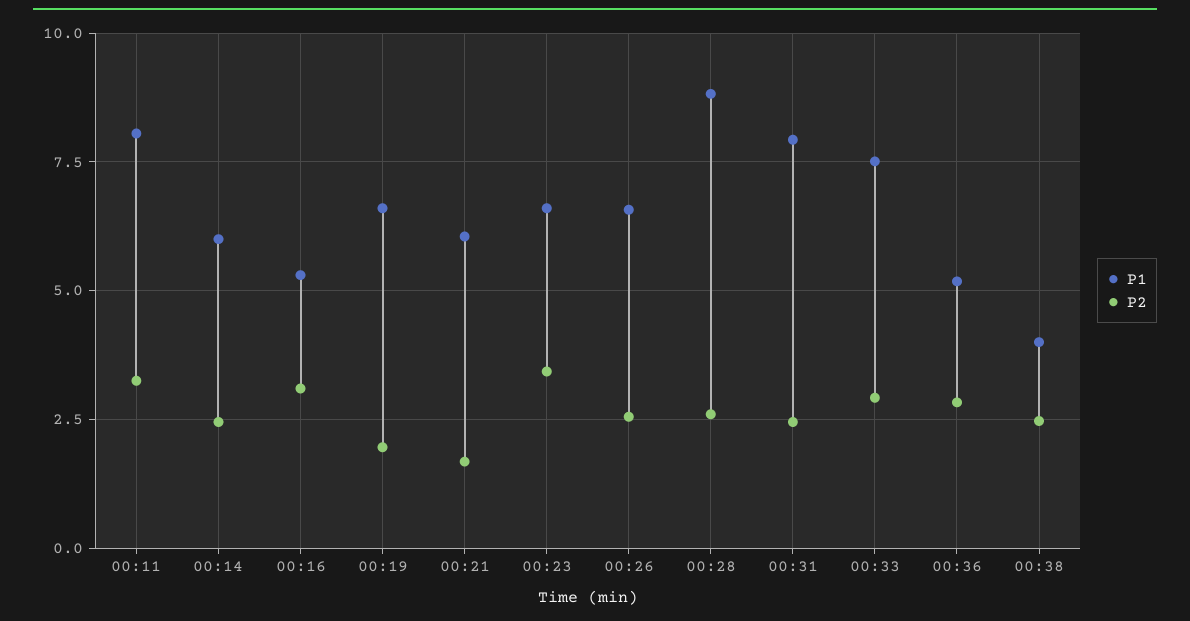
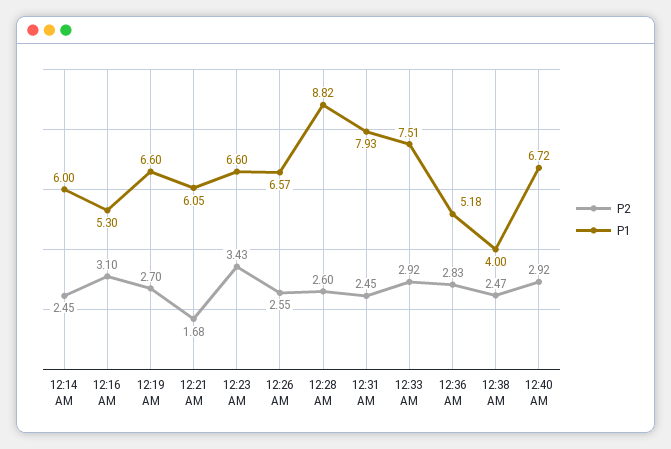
P1, 00:11: 8 -> none
P2, 00:11: 3.25 -> none
P2, 00:19: 2 -> 2.7
P2, 12:40 AM: none -> 2.92
P1, 12:40 AM: none -> 6.72

